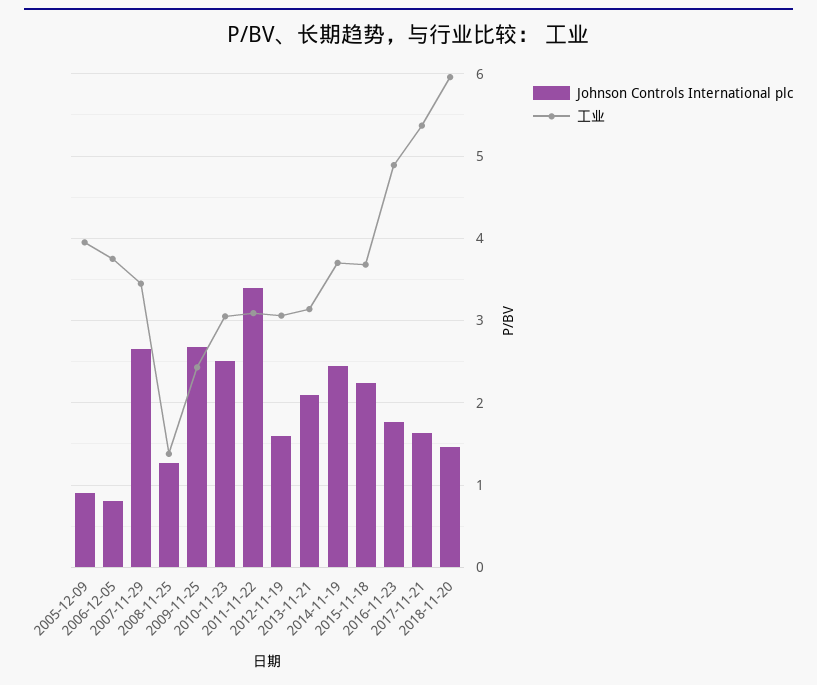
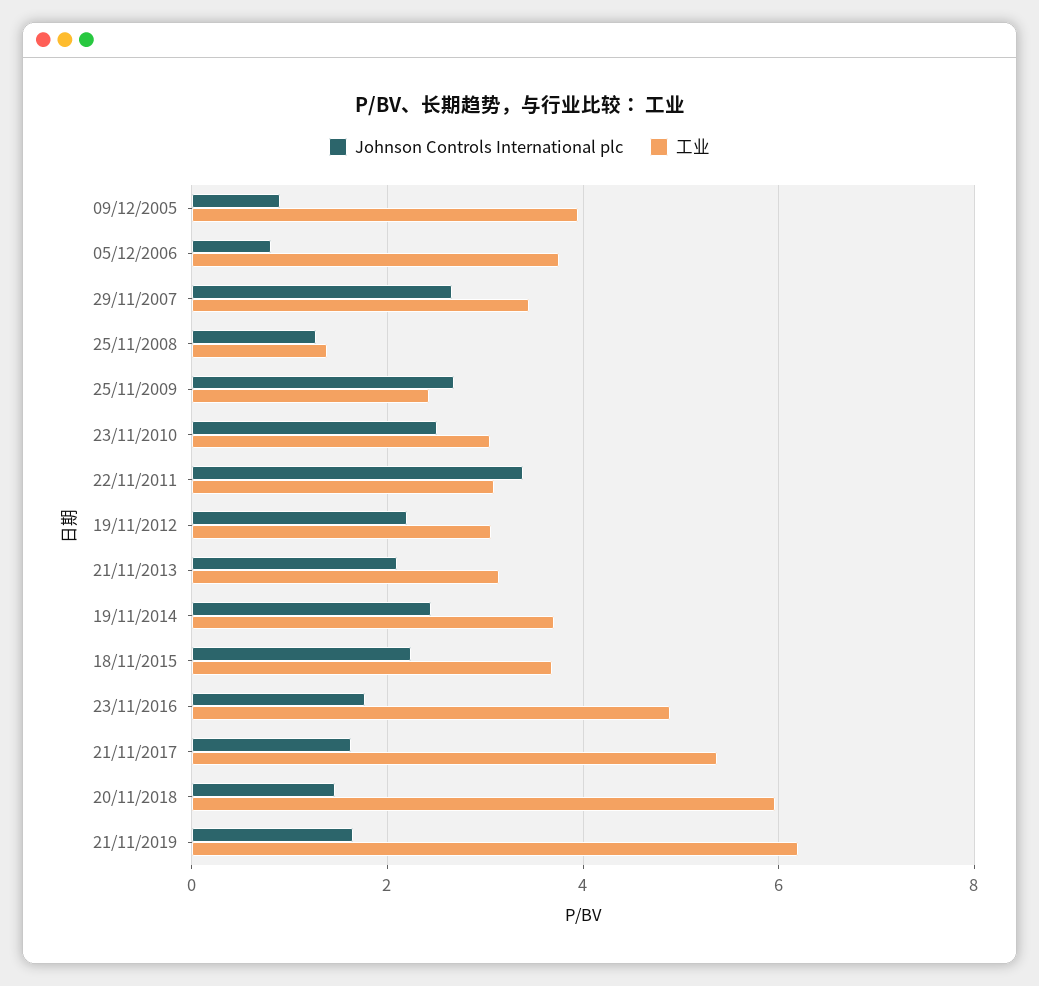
Johnson Controls International plc, 2012-11-19: 1.6 -> 2.2
Johnson Controls International plc, 21/11/2019: none -> 1.6
工业, 21/11/2019: none -> 6.2

